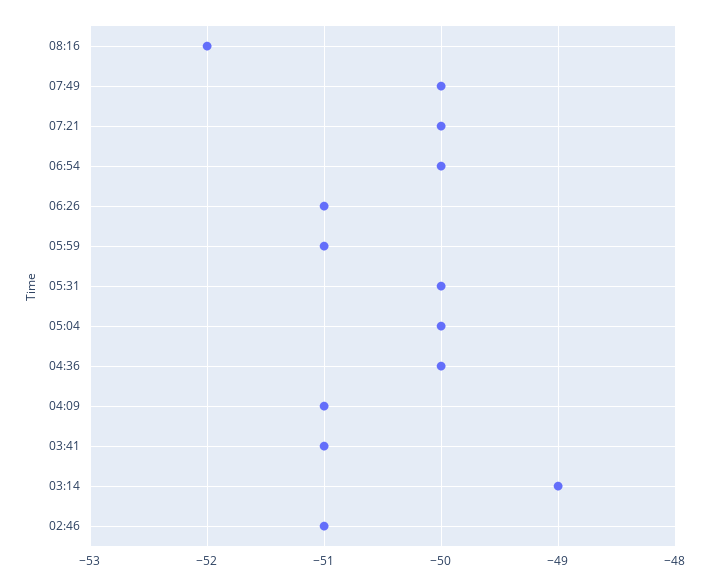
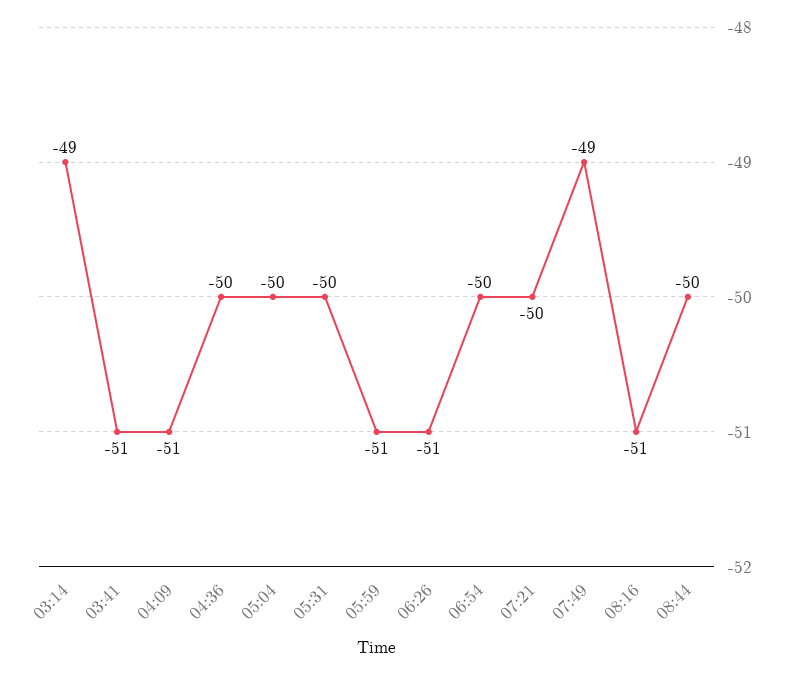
08:16: -52 -> -51
07:49: -50 -> -49
02:46: -51 -> none
08:44: none -> -50

